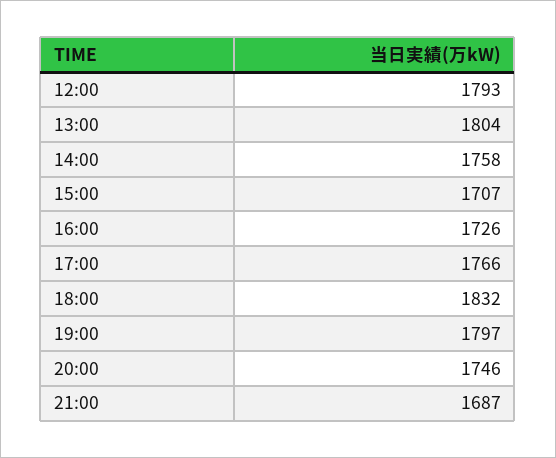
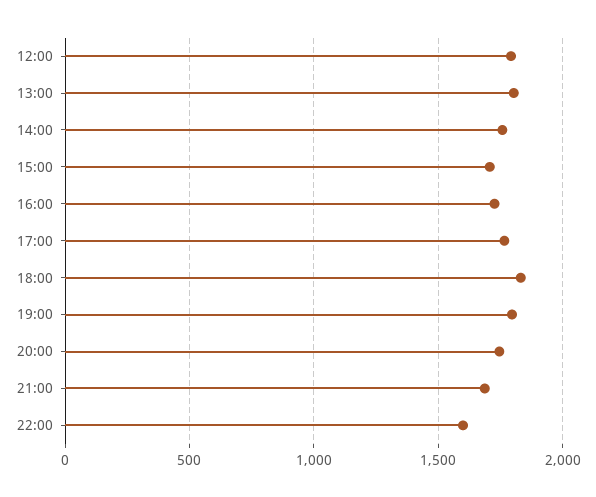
22:00: none -> 1600

